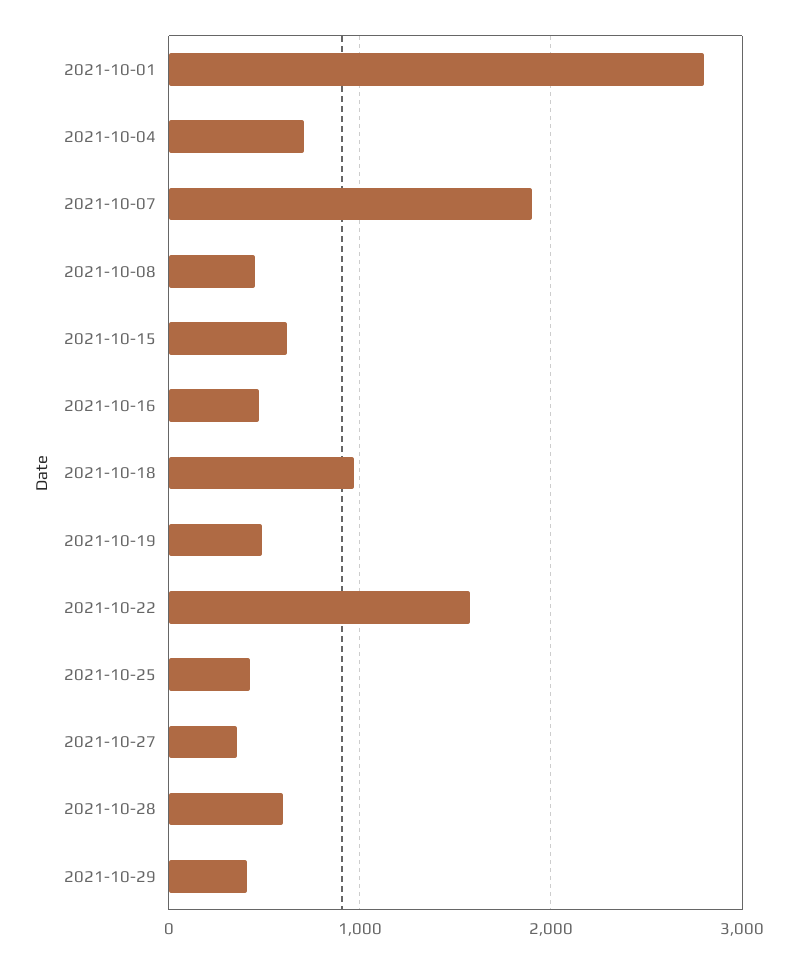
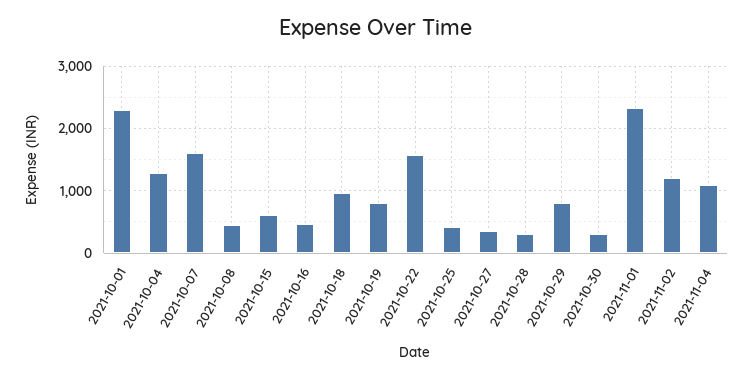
2021-10-01: 2800 -> 2300
2021-10-04: 700 -> 1300
2021-10-07: 1900 -> 1600
2021-10-19: 500 -> 800
2021-10-28: 600 -> 300
2021-10-29: 400 -> 800
2021-10-30: none -> 300
2021-11-01: none -> 2300
2021-11-02: none -> 1200
2021-11-04: none -> 1100

